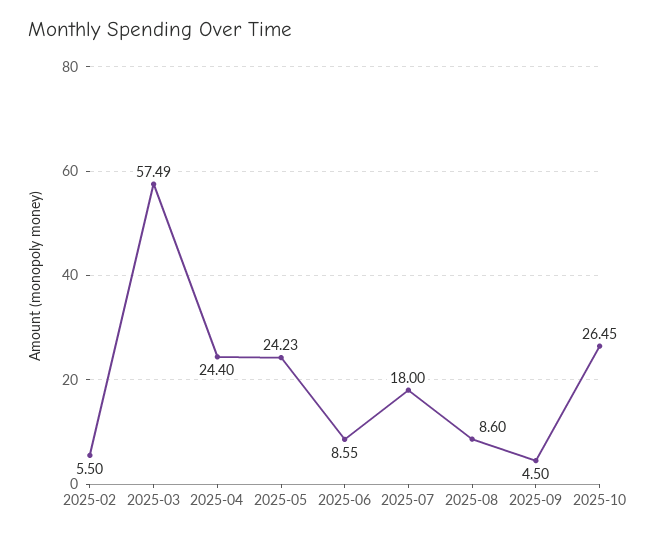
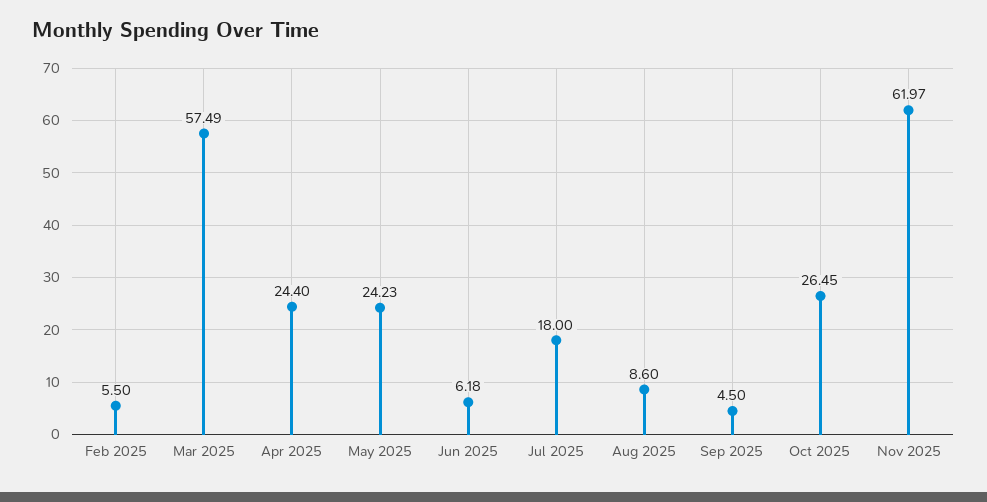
2025-06: 8.55 -> 6.18
Nov 2025: none -> 61.97

